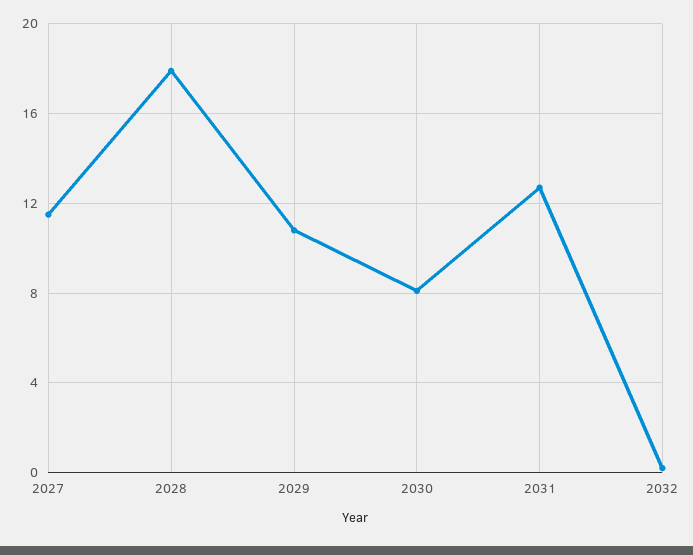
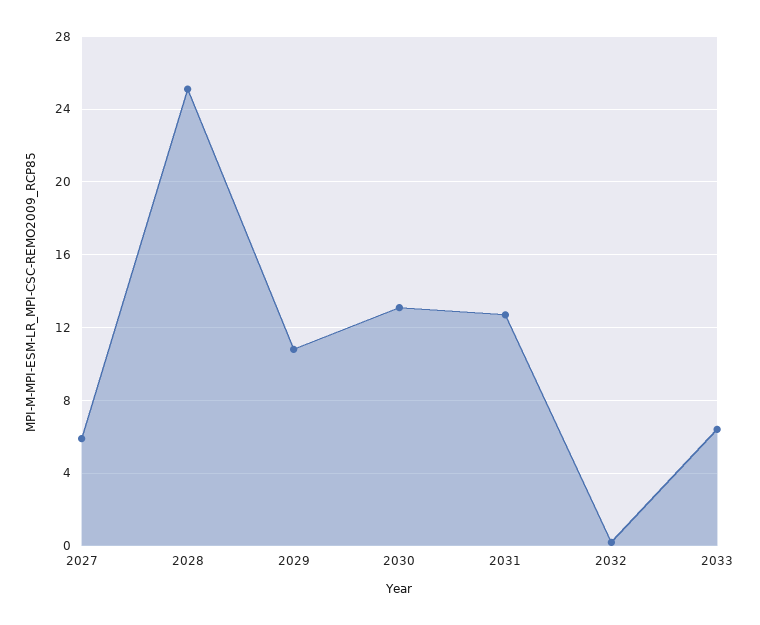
2027: 11.5 -> 6
2028: 18 -> 25
2030: 8 -> 13
2033: none -> 6.5

